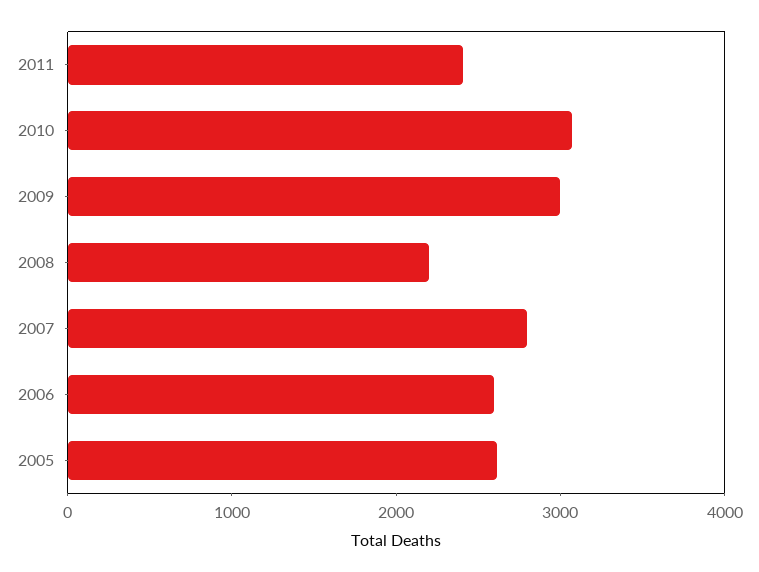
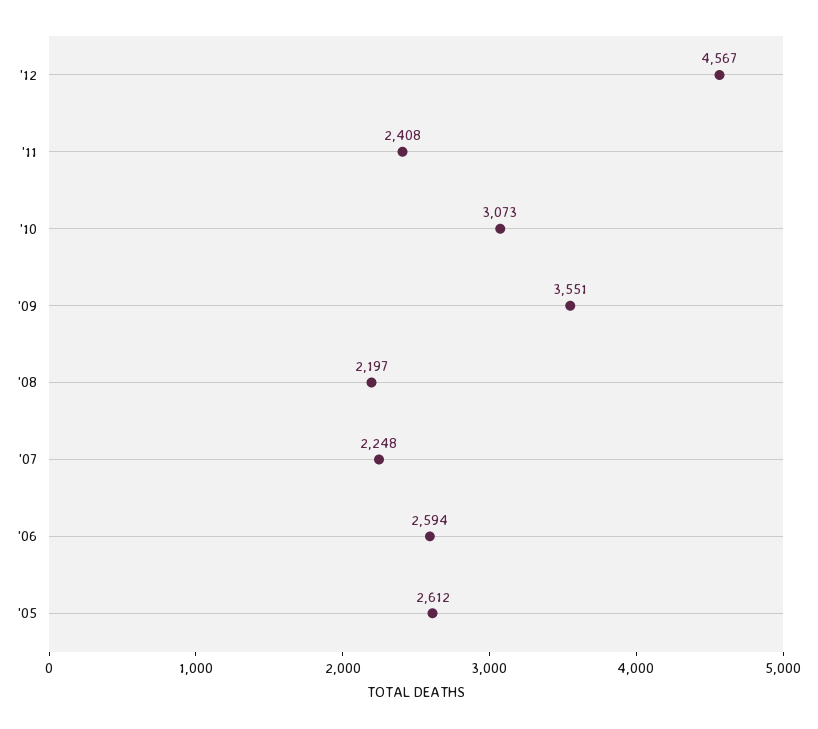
2009: 3000 -> 3551
2007: 2800 -> 2248
'12: none -> 4567

